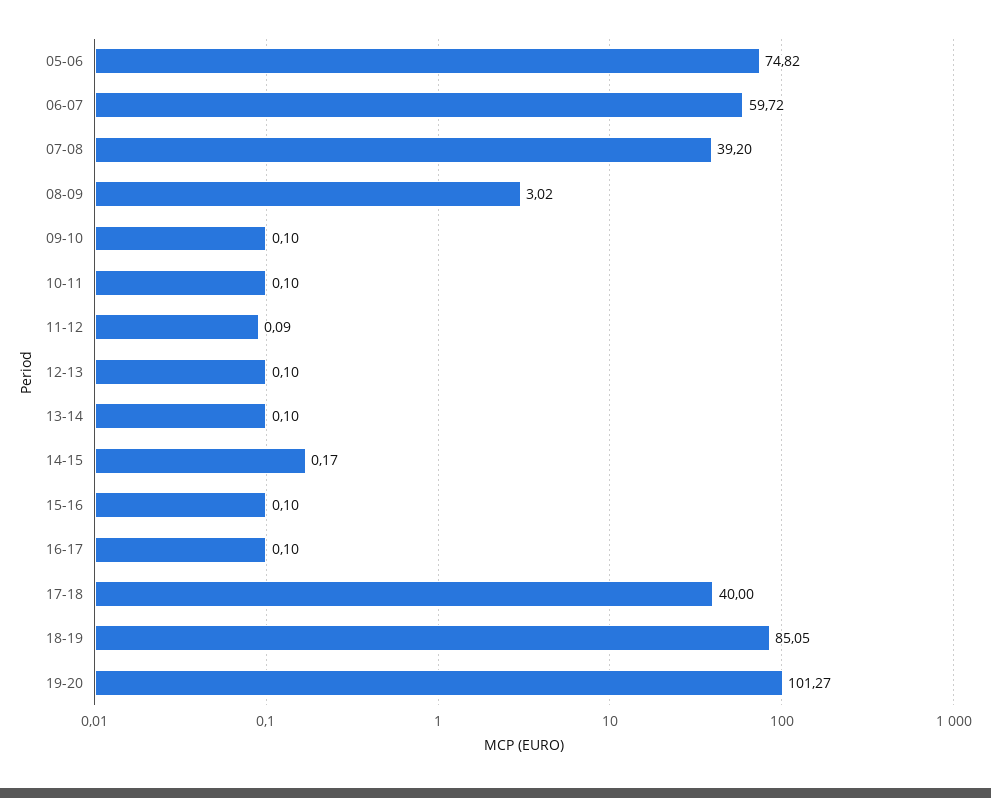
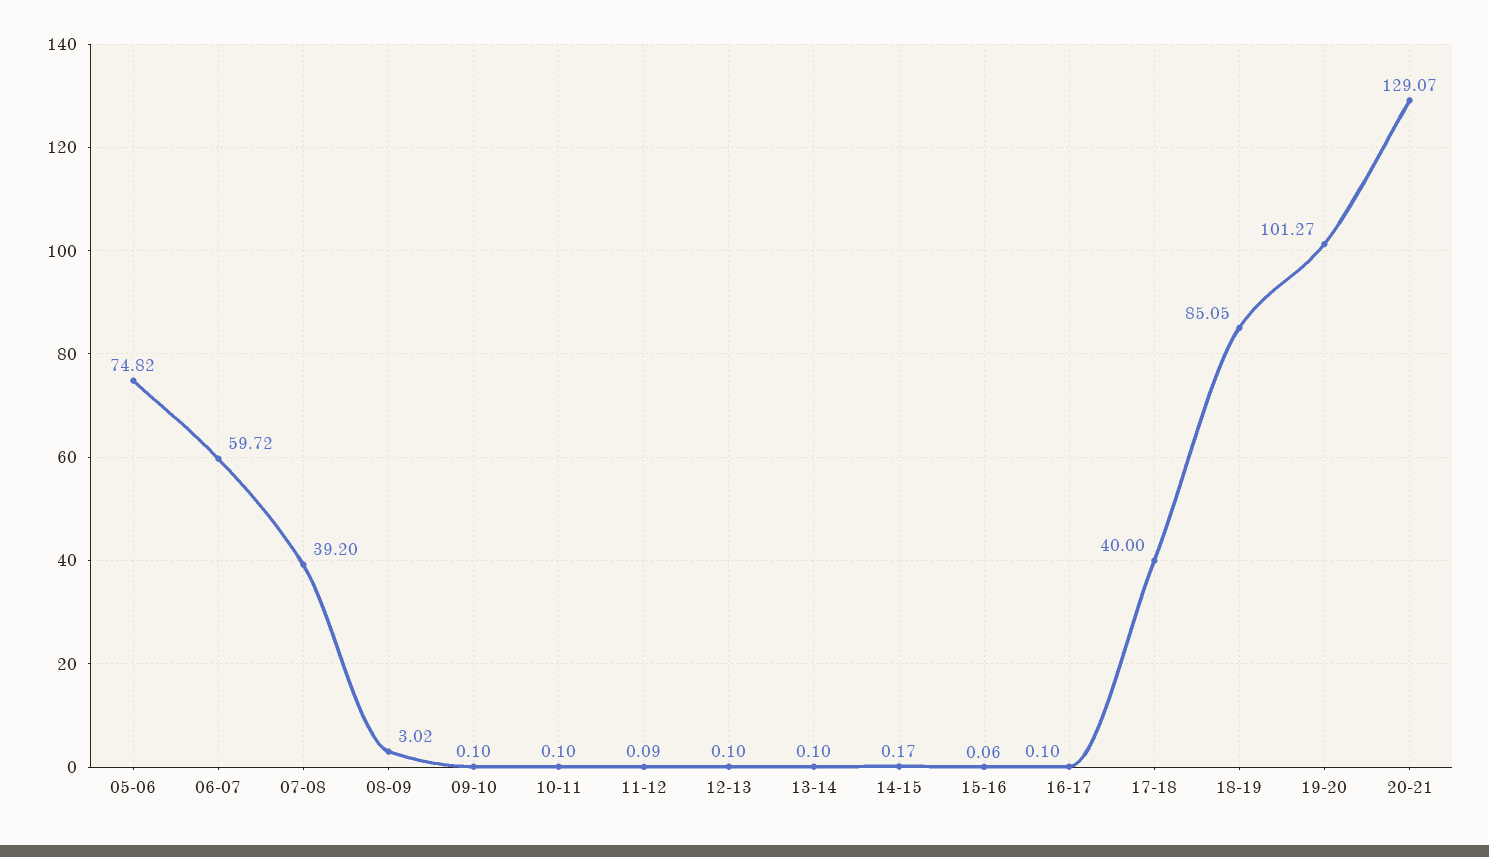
15-16: 0.1 -> 0.06
20-21: none -> 129.07

